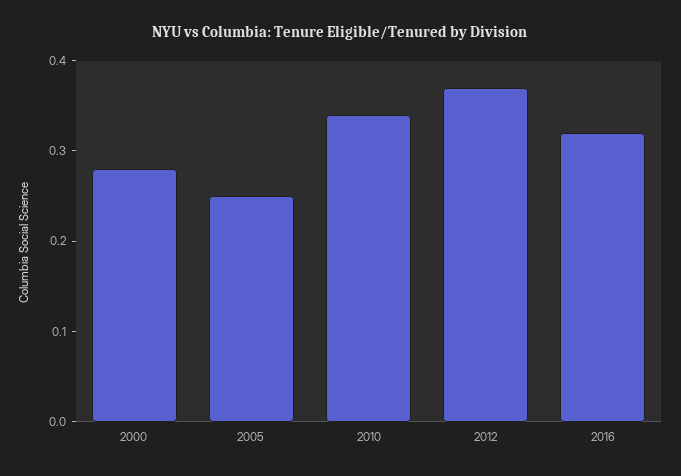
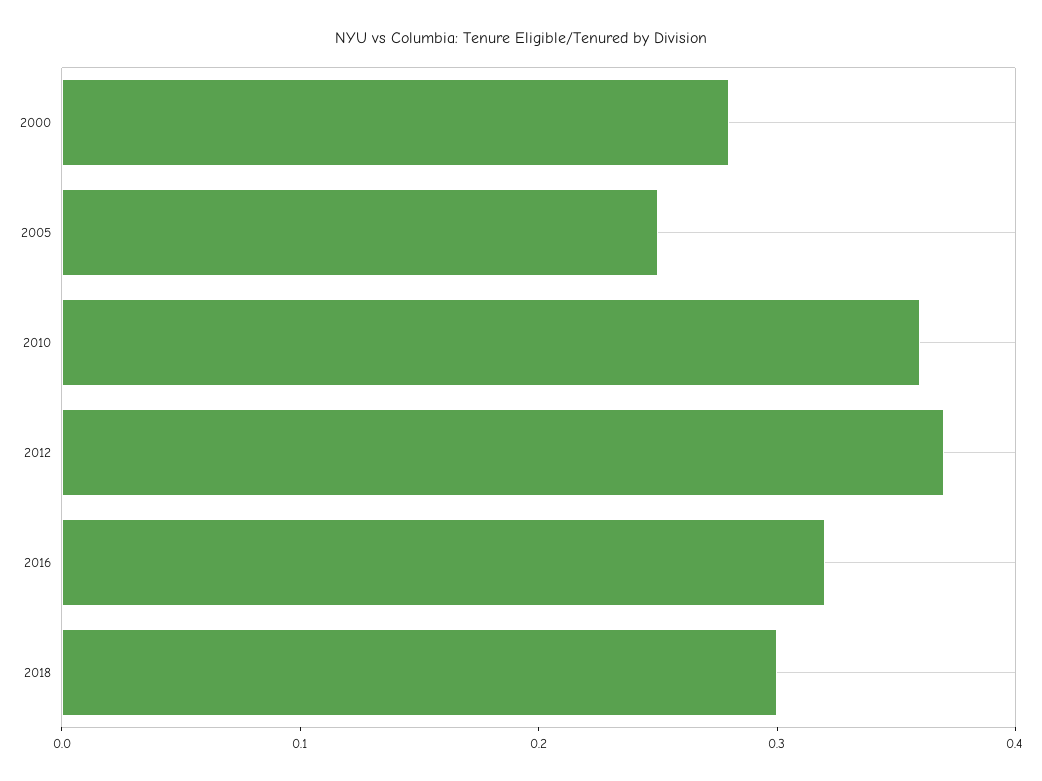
2010: 0.34 -> 0.36
2018: none -> 0.3

